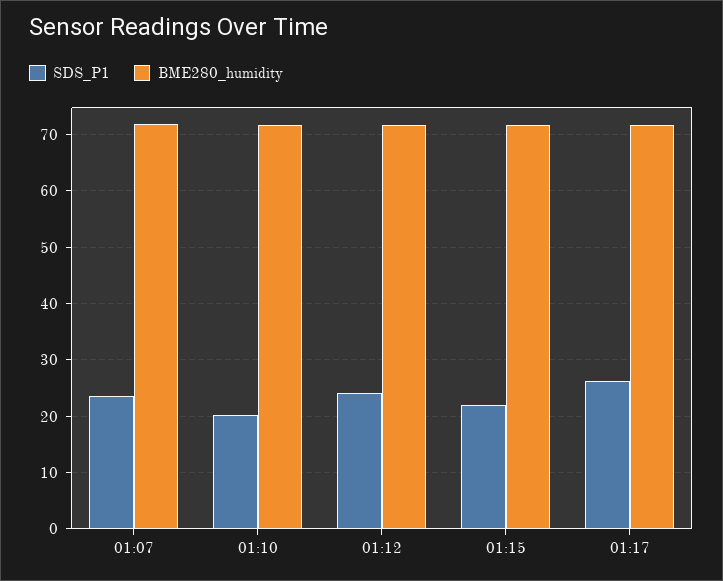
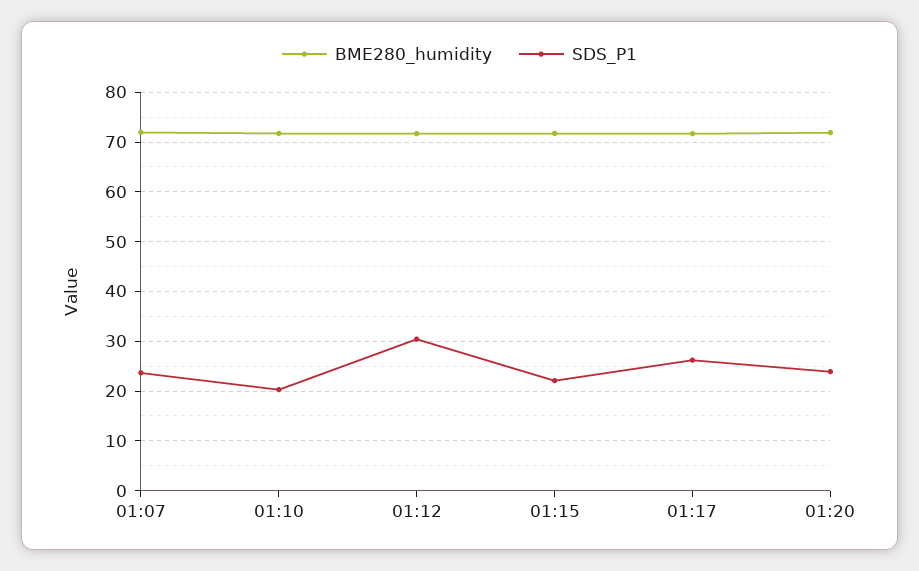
SDS_P1, 01:12: 24 -> 30
BME280_humidity, 01:20: none -> 72
SDS_P1, 01:20: none -> 24

